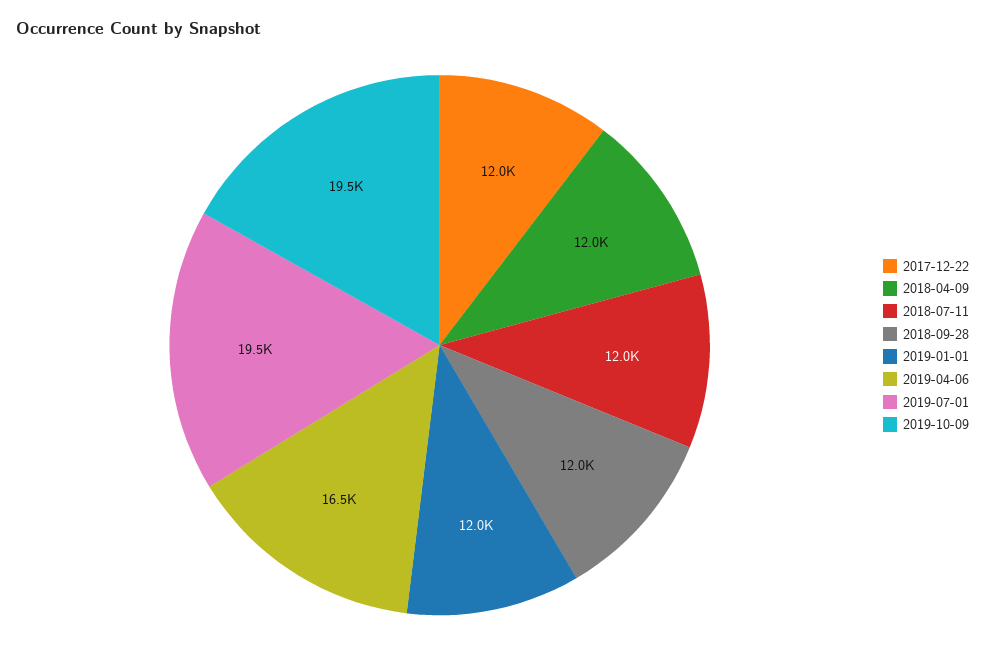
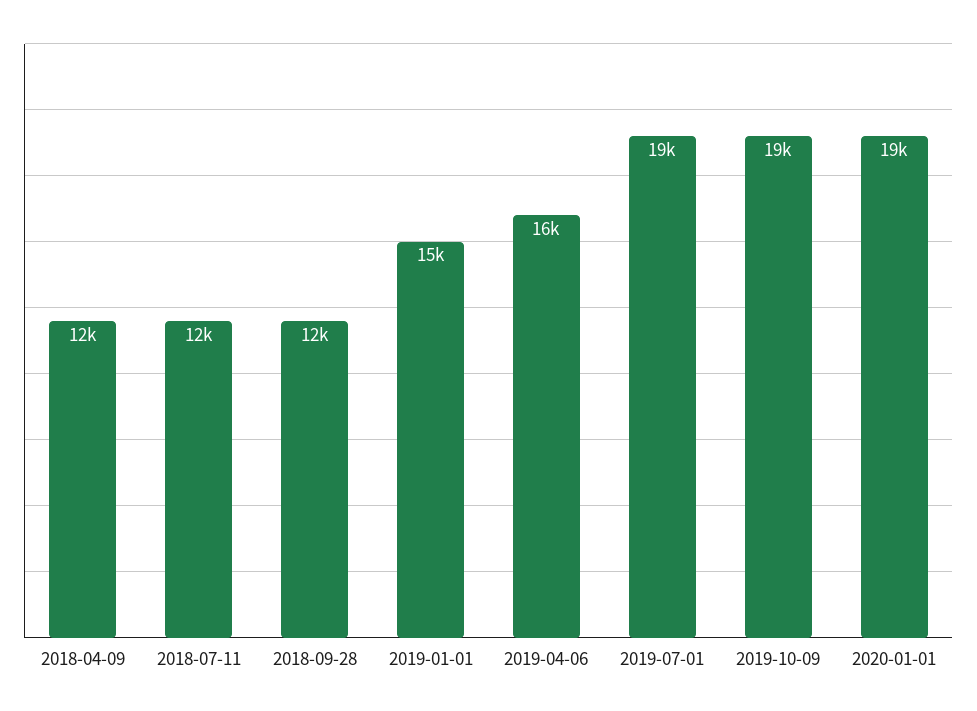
2017-12-22: 12000 -> none
2019-01-01: 12000 -> 15000
2020-01-01: none -> 19000

